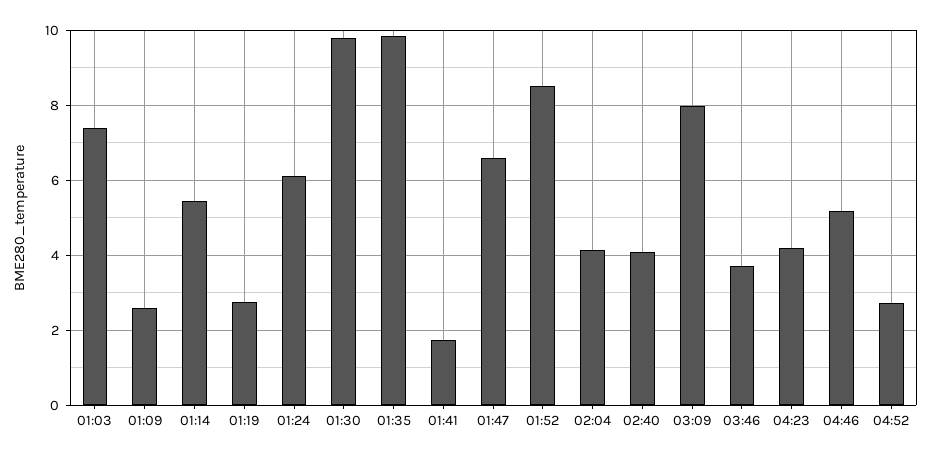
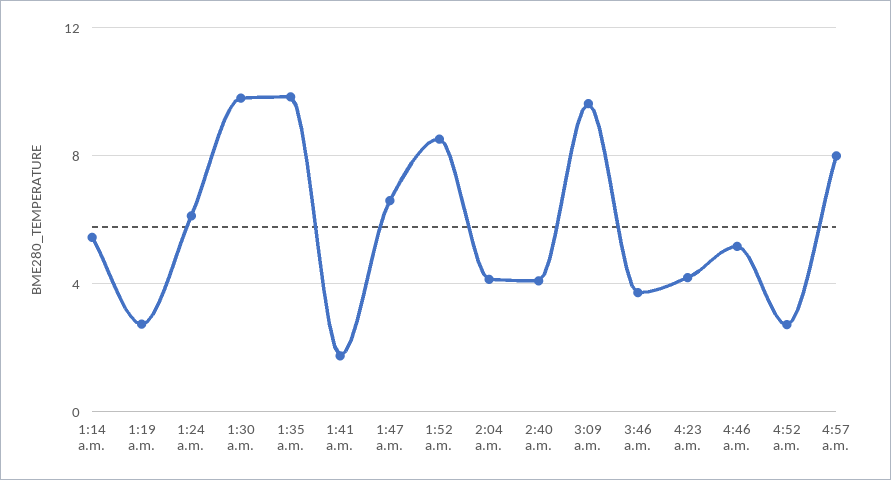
01:03: 7.4 -> none
01:09: 2.6 -> none
03:09: 8 -> 9.5
4:57 a.m.: none -> 8

